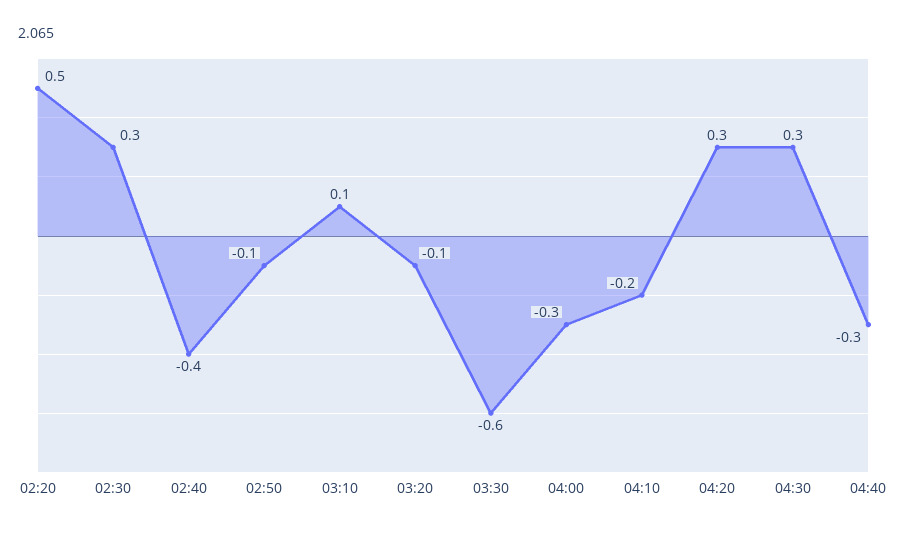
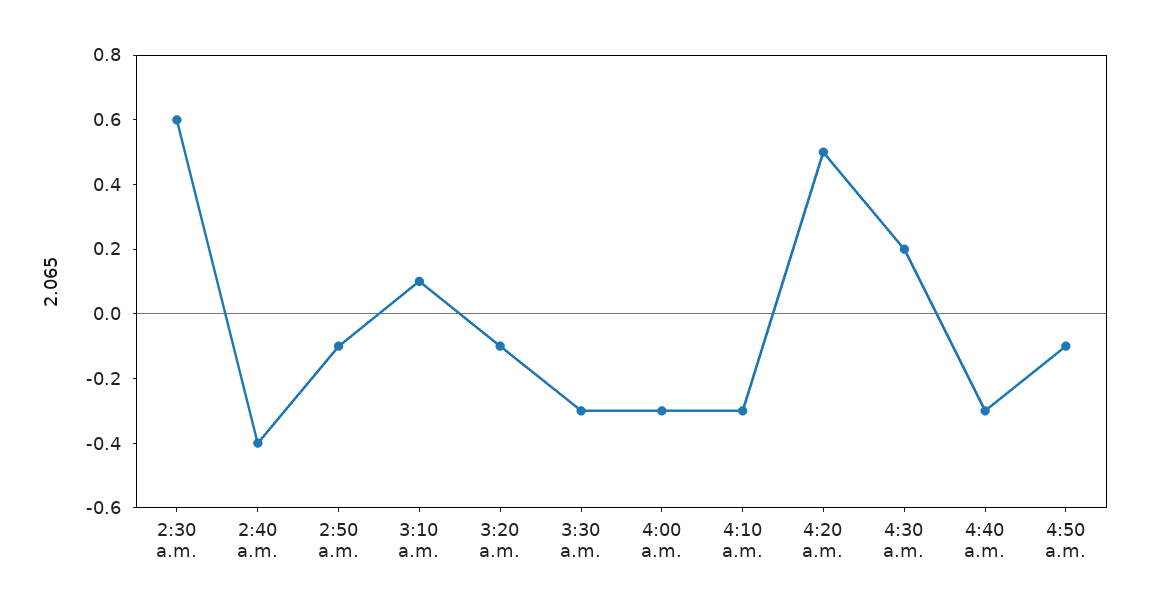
02:20: 0.5 -> none
02:30: 0.3 -> 0.6
03:30: -0.6 -> -0.3
04:10: -0.2 -> -0.3
04:20: 0.3 -> 0.5
04:30: 0.3 -> 0.2
4:50 a.m.: none -> -0.1

